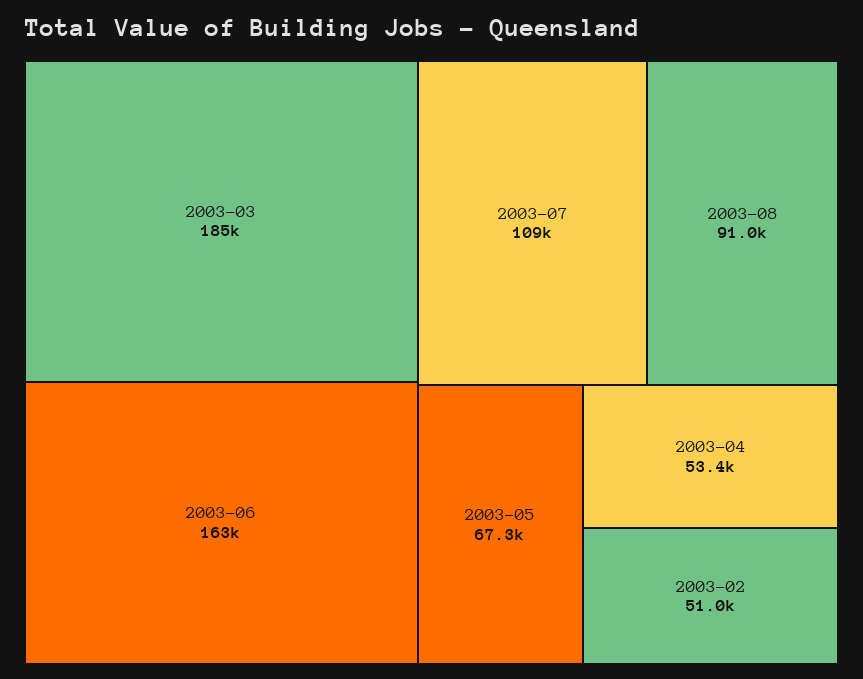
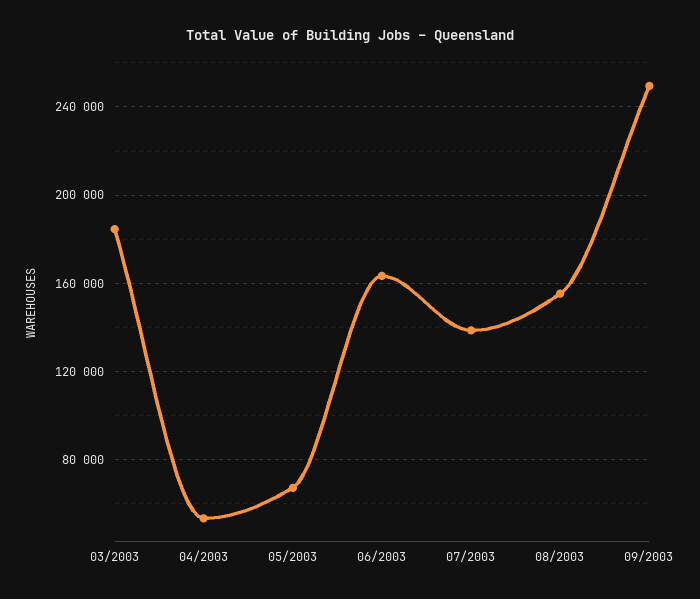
2003-07: 109000 -> 140000
2003-08: 91000 -> 155000
2003-02: 51000 -> none
09/2003: none -> 250000

